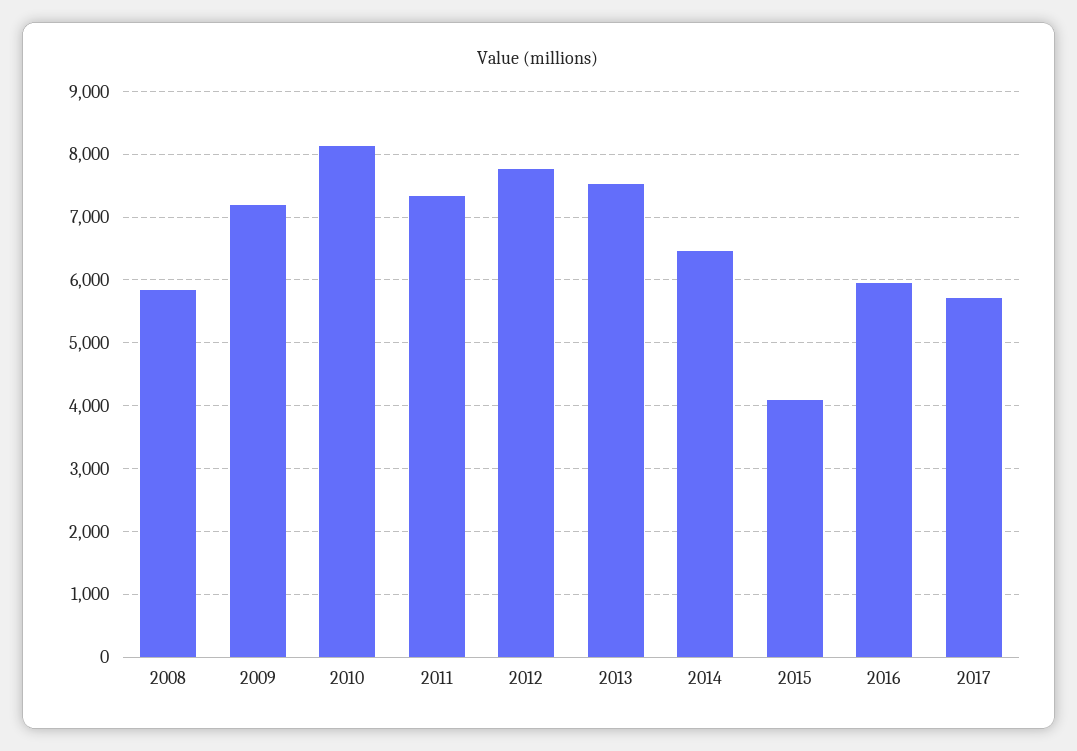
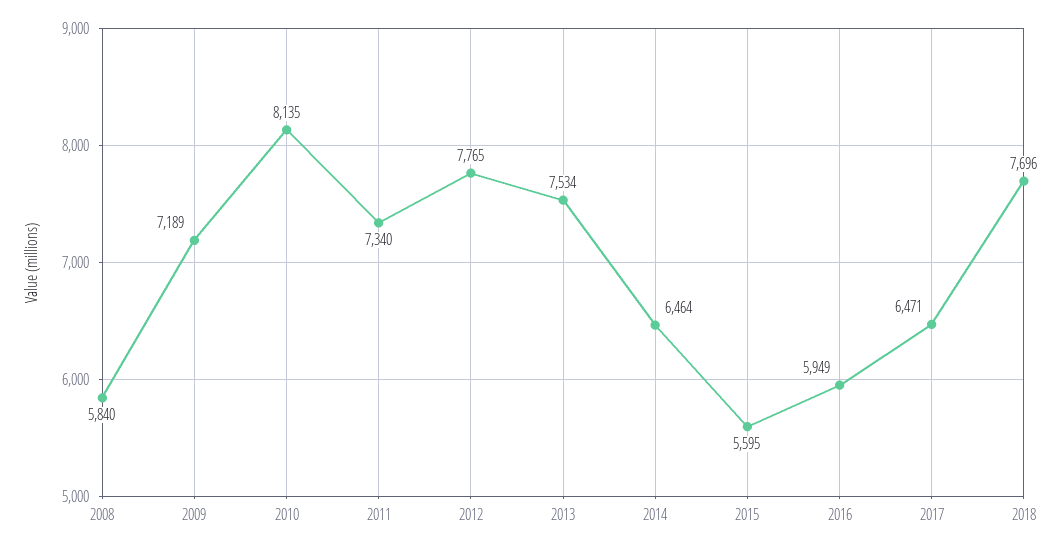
2015: 4100 -> 5595
2017: 5700 -> 6471
2018: none -> 7696

